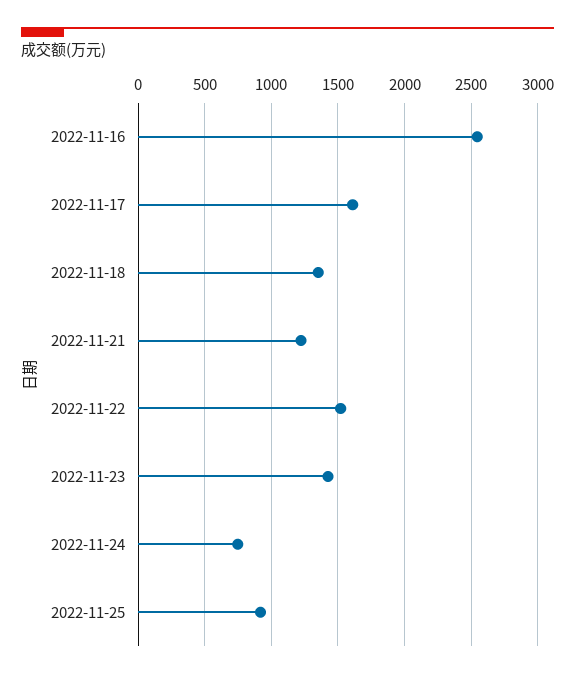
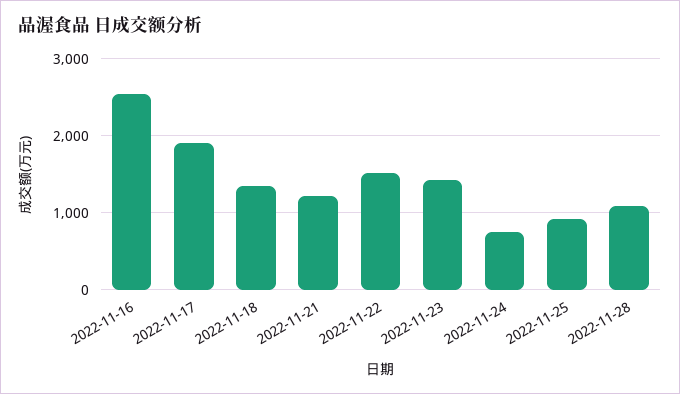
2022-11-17: 1600 -> 1900
2022-11-28: none -> 1100

